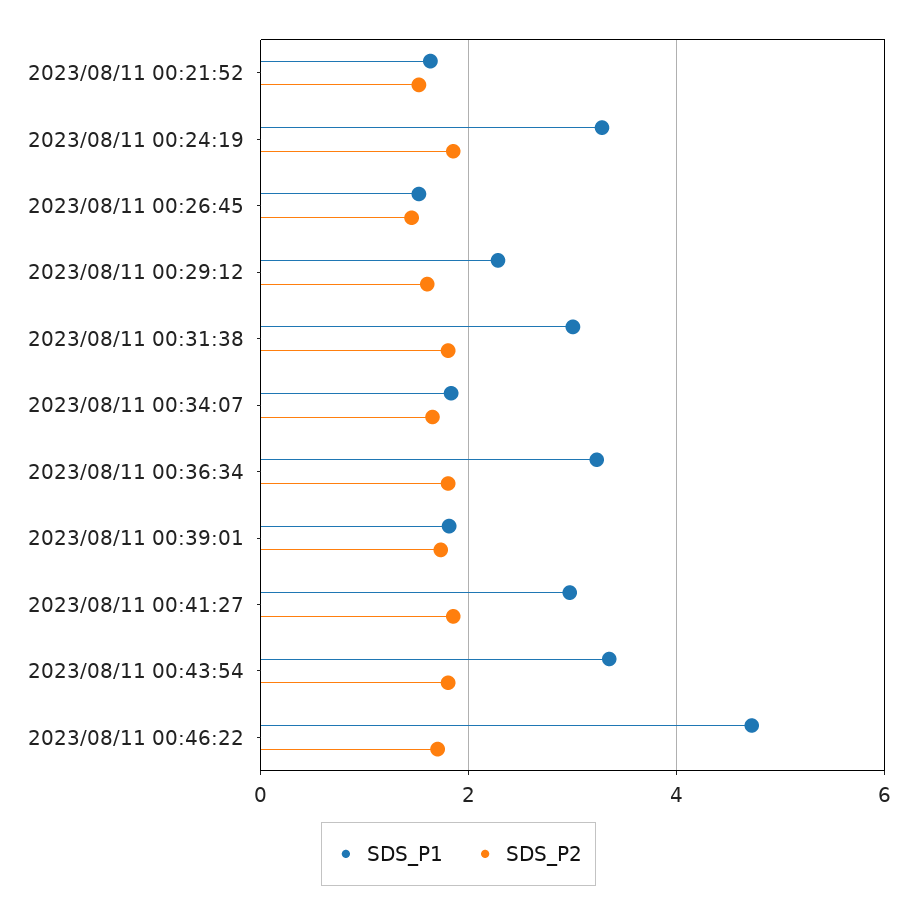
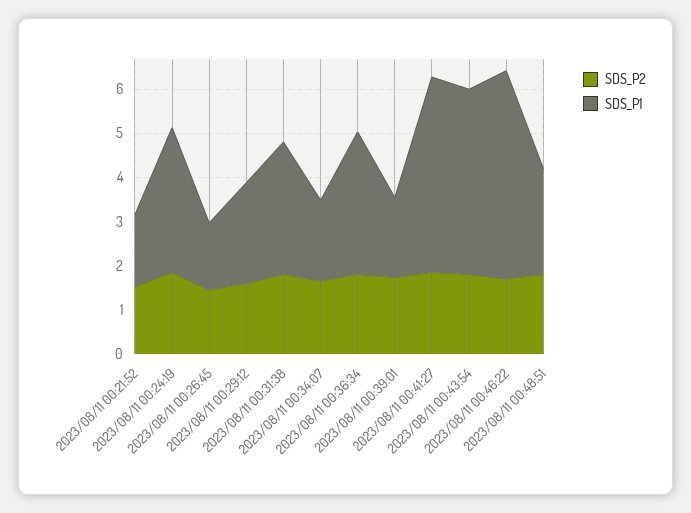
SDS_P1, 2023/08/11 00:41:27: 3 -> 4.4
SDS_P1, 2023/08/11 00:43:54: 3.4 -> 4.2
SDS_P2, 2023/08/11 00:48:51: none -> 1.8
SDS_P1, 2023/08/11 00:48:51: none -> 2.4

